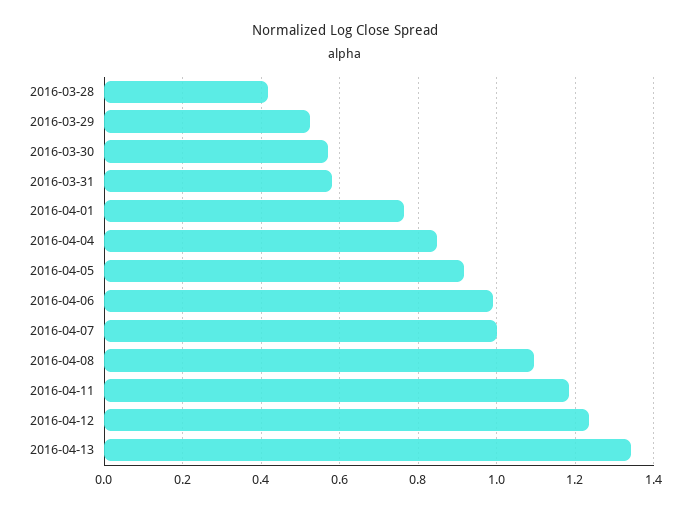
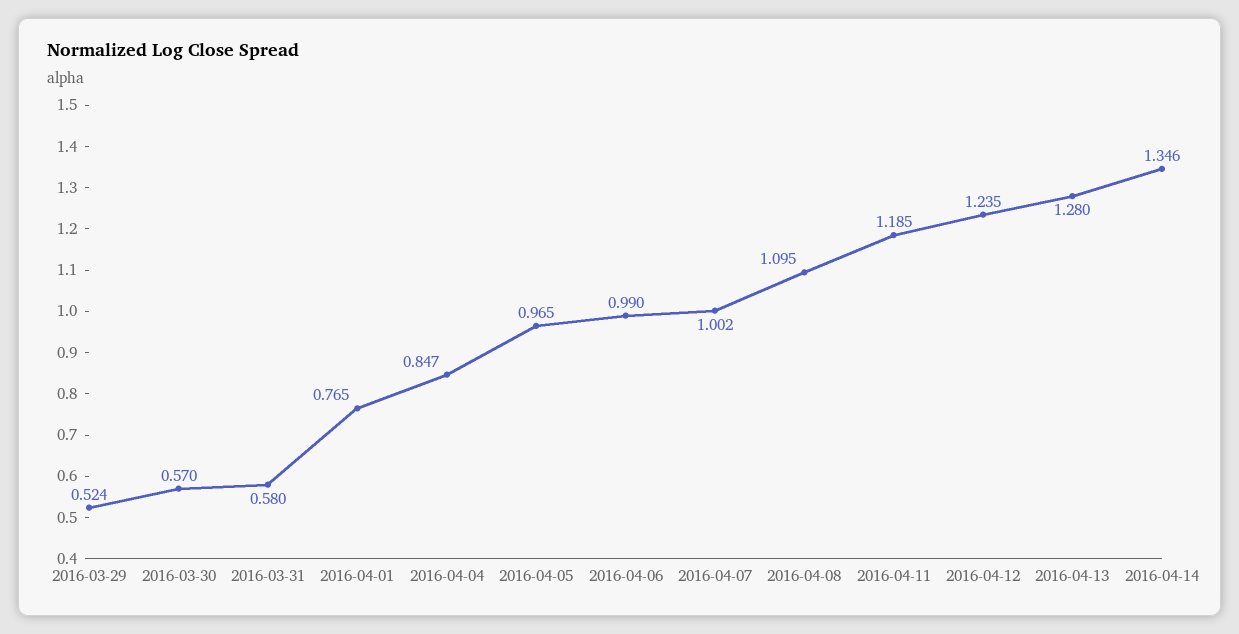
2016-03-28: 0.42 -> none
2016-04-05: 0.92 -> 0.965
2016-04-13: 1.34 -> 1.28
2016-04-14: none -> 1.346

